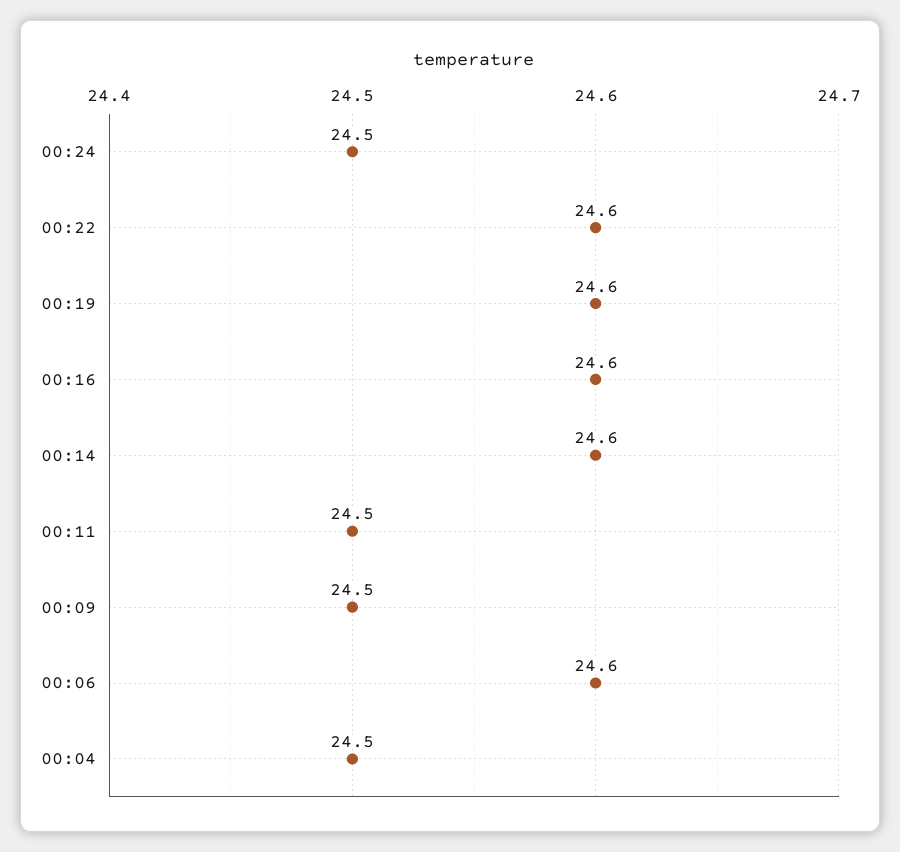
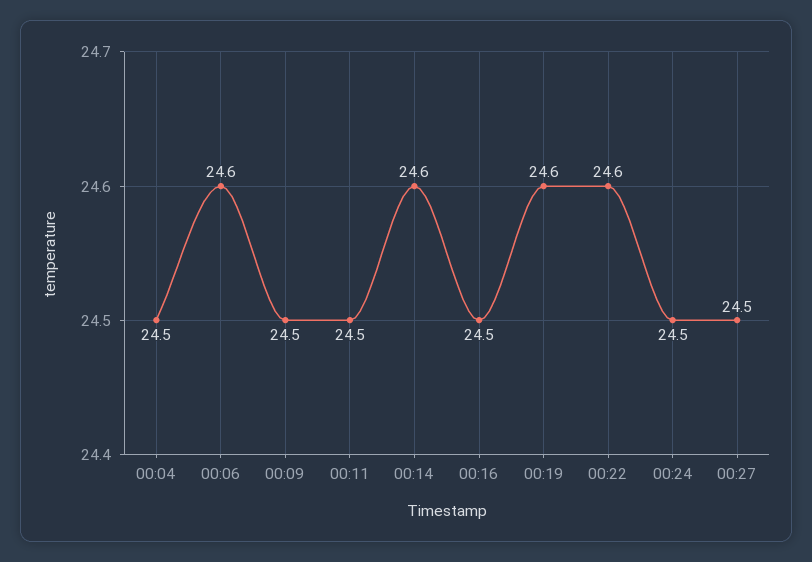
00:16: 24.6 -> 24.5
00:27: none -> 24.5

